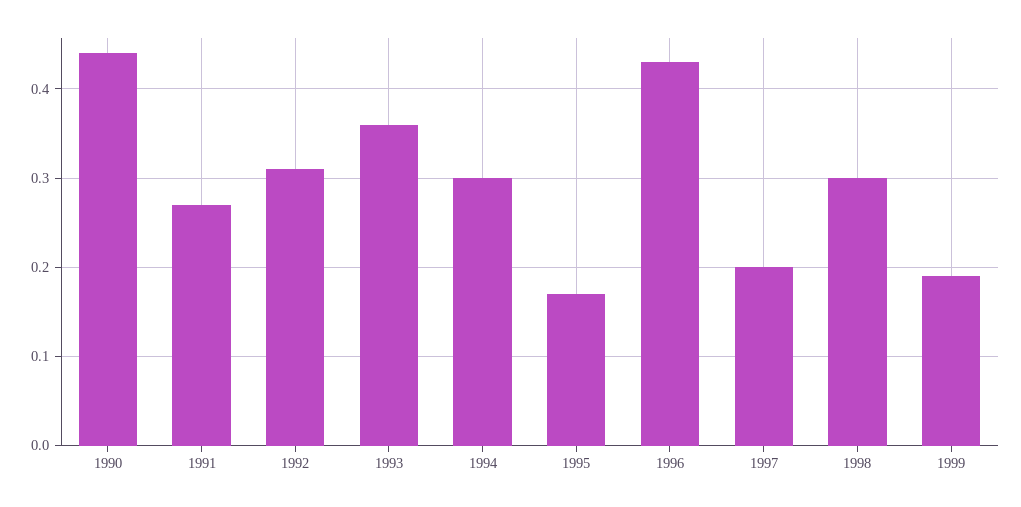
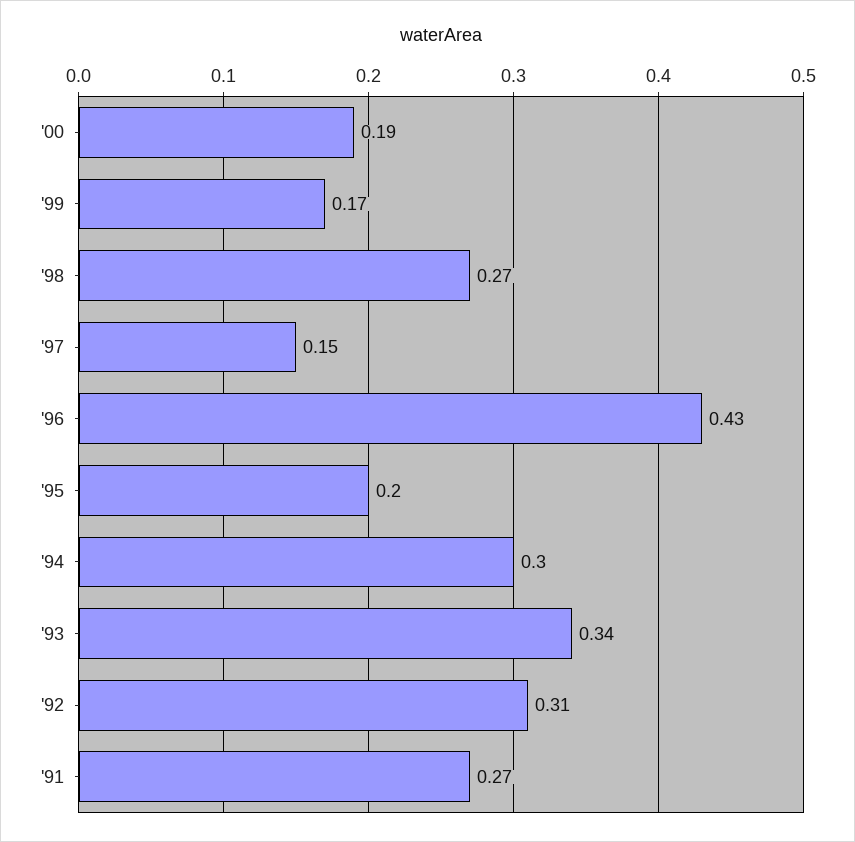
1990: 0.44 -> none
1993: 0.36 -> 0.34
1995: 0.17 -> 0.2
1997: 0.2 -> 0.15
1998: 0.3 -> 0.27
1999: 0.19 -> 0.17
'00: none -> 0.19

